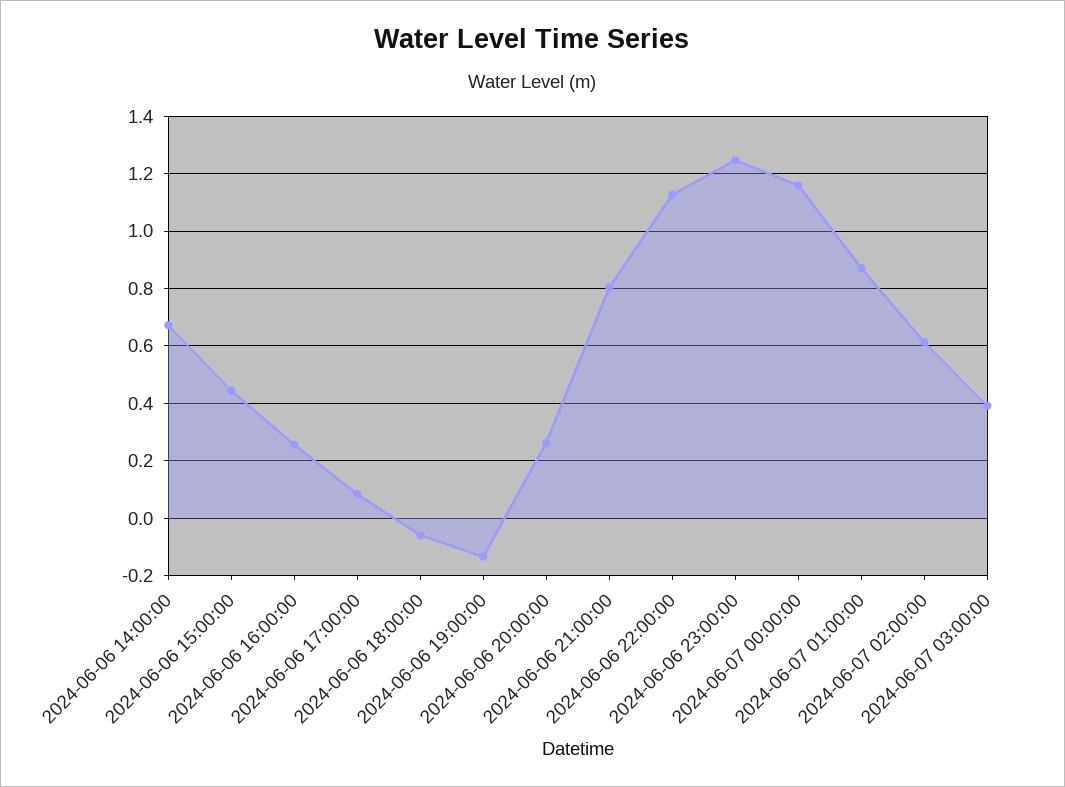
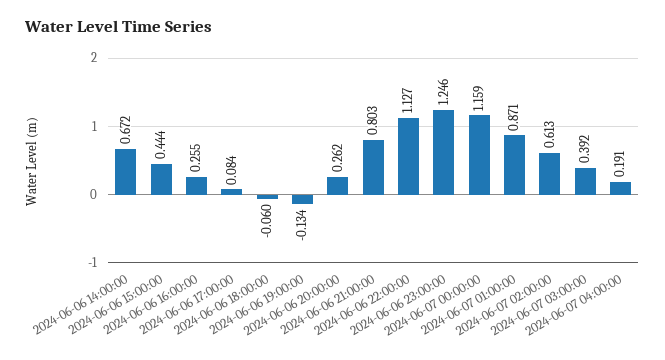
2024-06-07 04:00:00: none -> 0.191

